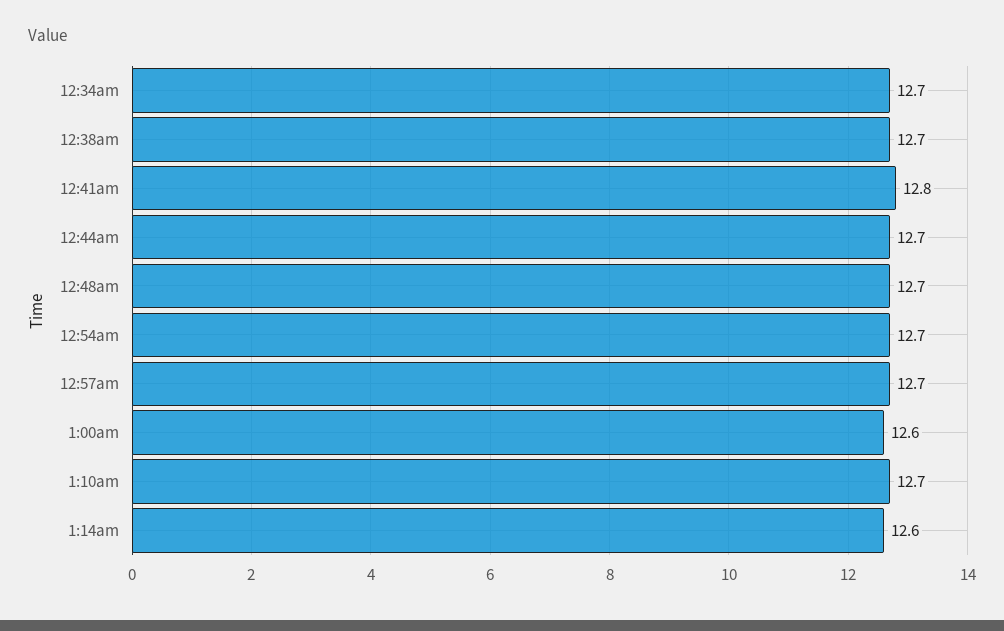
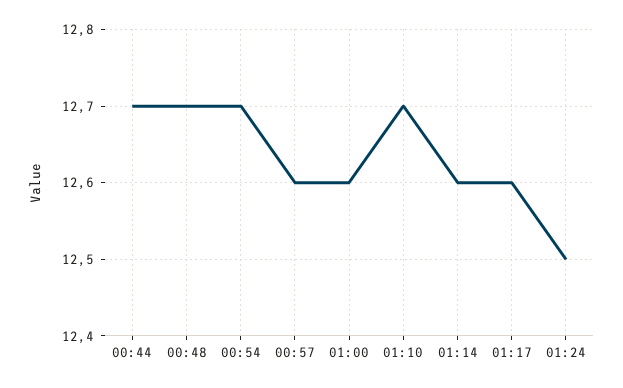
12:34am: 12.7 -> none
12:38am: 12.7 -> none
12:41am: 12.8 -> none
12:57am: 12.7 -> 12.6
01:17: none -> 12.6
01:24: none -> 12.5

